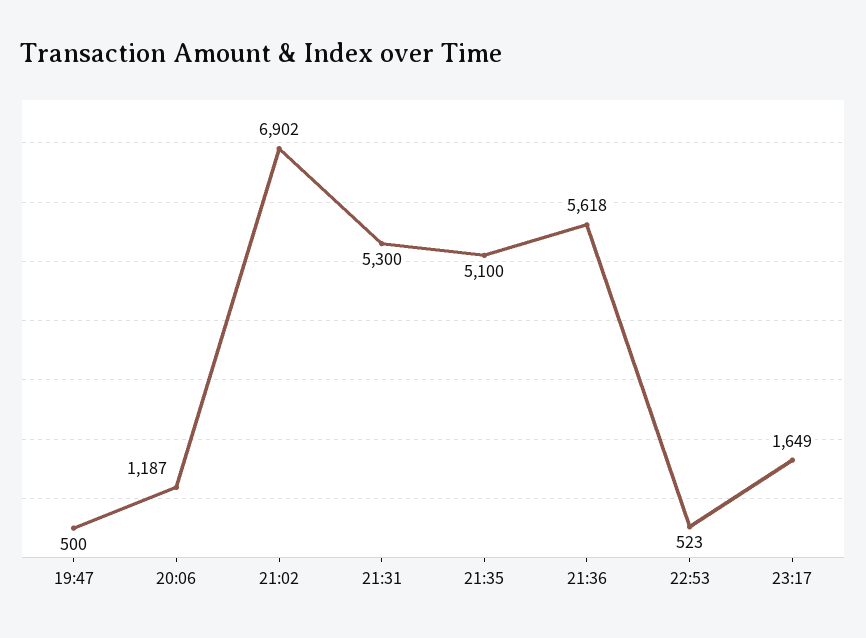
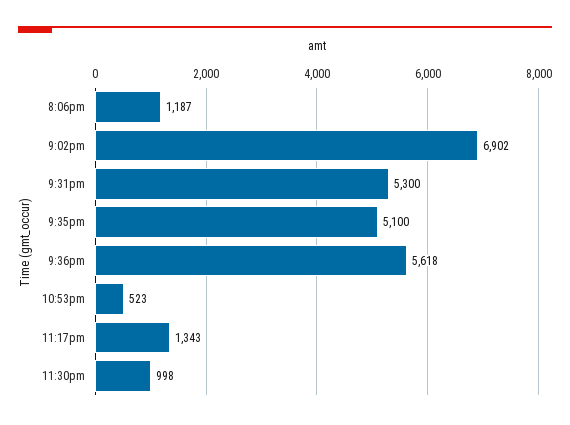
19:47: 500 -> none
23:17: 1649 -> 1343
11:30pm: none -> 998

